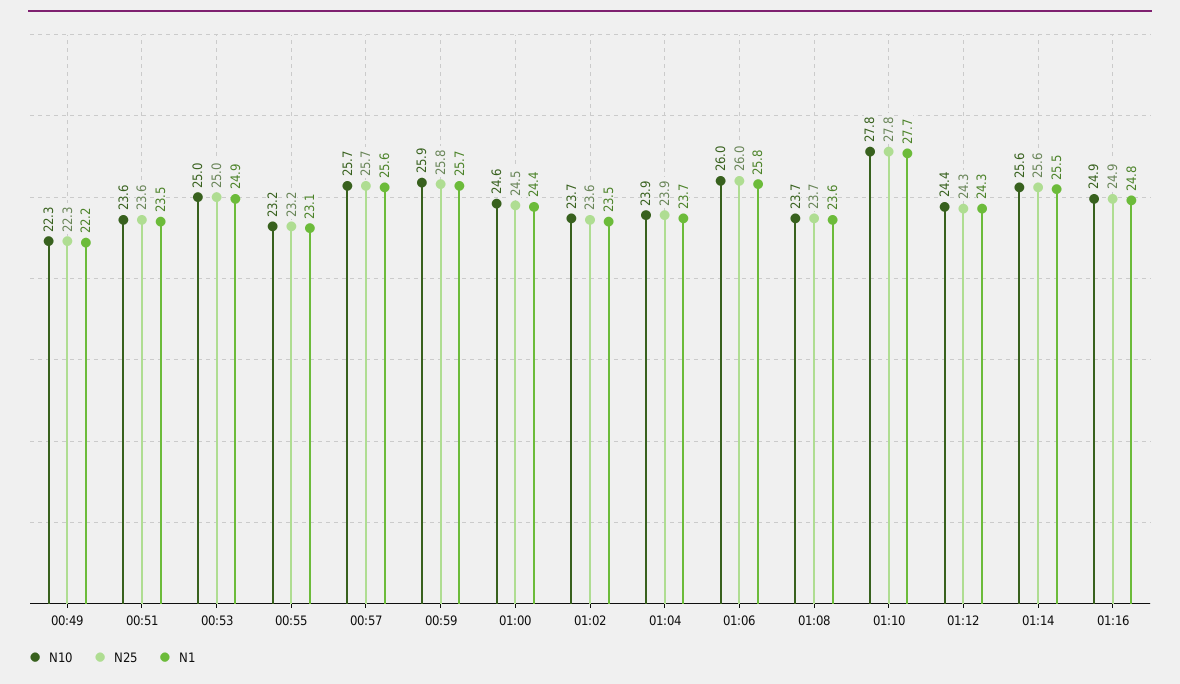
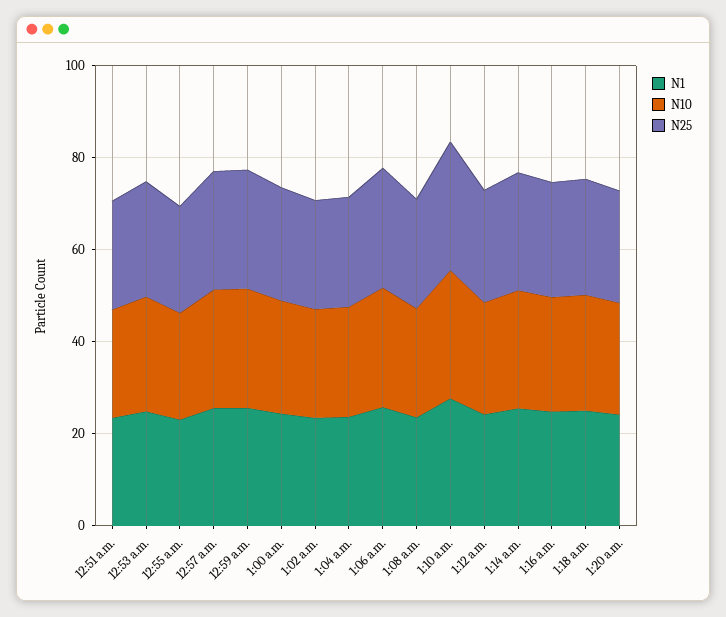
N10, 00:49: 22.3 -> none
N25, 00:49: 22.3 -> none
N1, 00:49: 22.2 -> none
N1, 1:18 a.m.: none -> 25
N10, 1:18 a.m.: none -> 25
N25, 1:18 a.m.: none -> 25
N1, 1:20 a.m.: none -> 25
N10, 1:20 a.m.: none -> 25
N25, 1:20 a.m.: none -> 25

